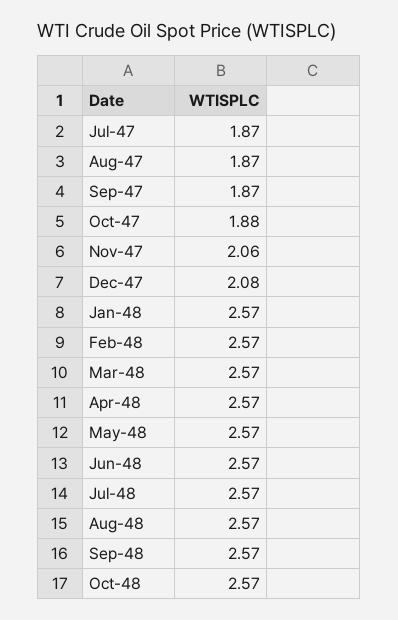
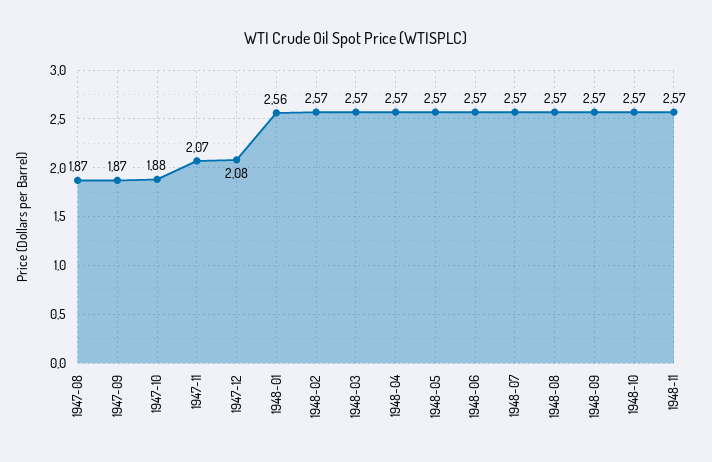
Jul-47: 1.87 -> none
Nov-47: 2.06 -> 2.07
Jan-48: 2.57 -> 2.56
1948-11: none -> 2.57

